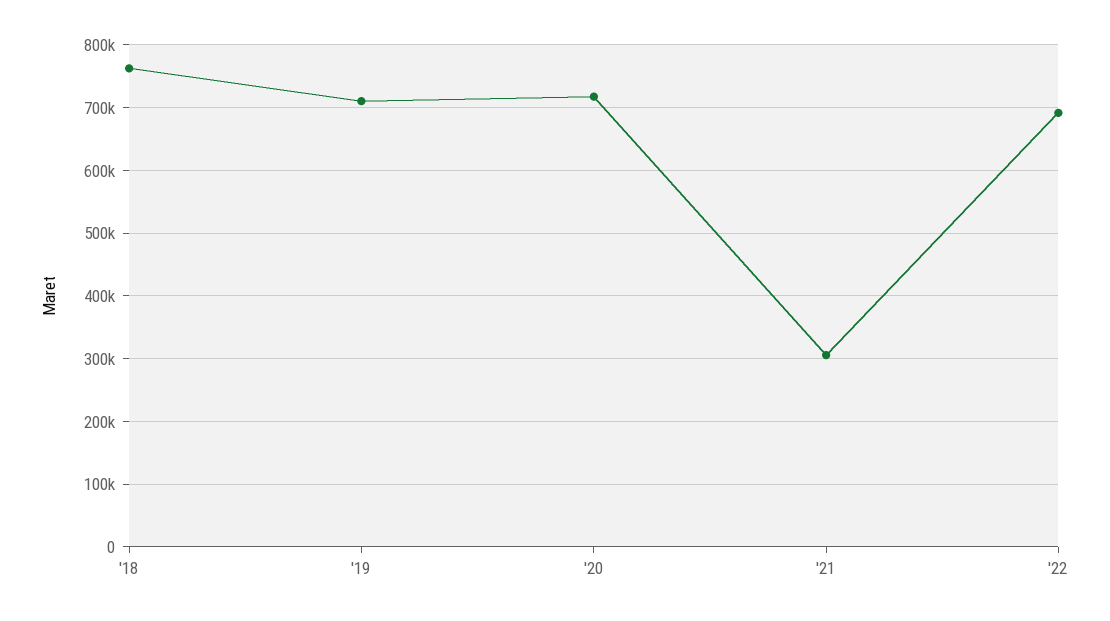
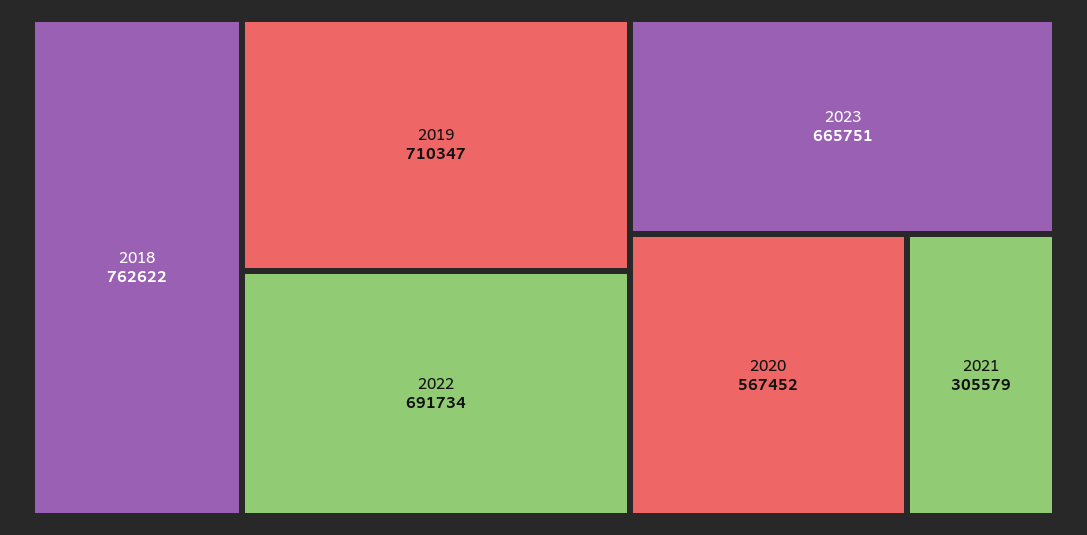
'20: 720000 -> 567452
2023: none -> 665751

